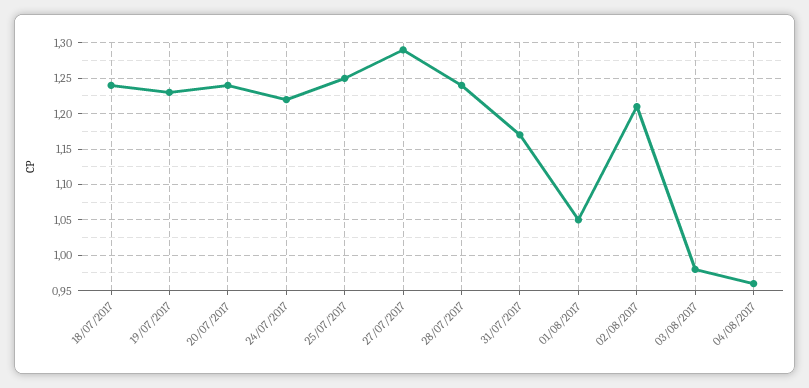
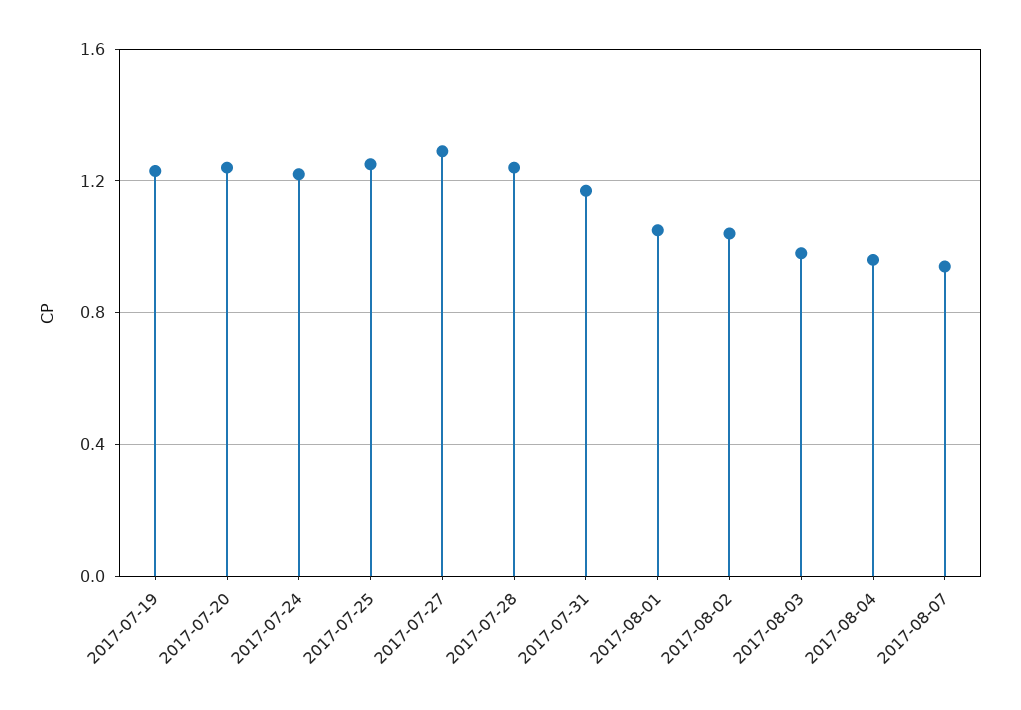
18/07/2017: 1.24 -> none
02/08/2017: 1.21 -> 1.05
2017-08-07: none -> 0.95

